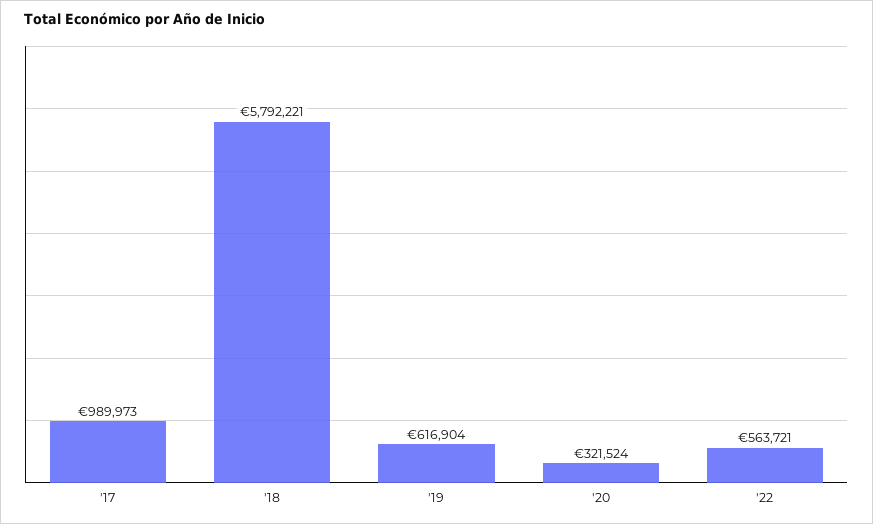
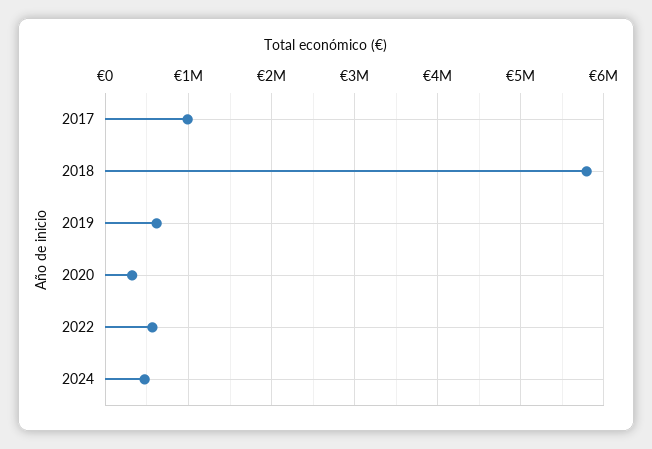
2024: none -> 500000

